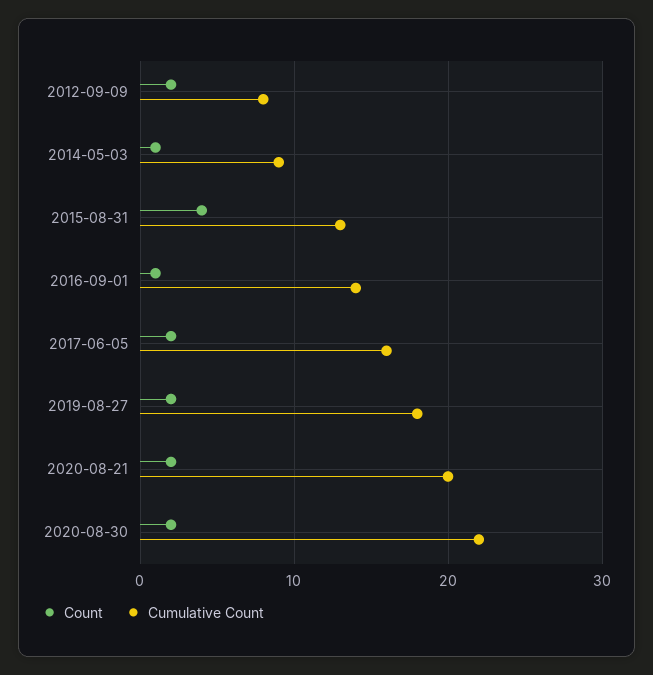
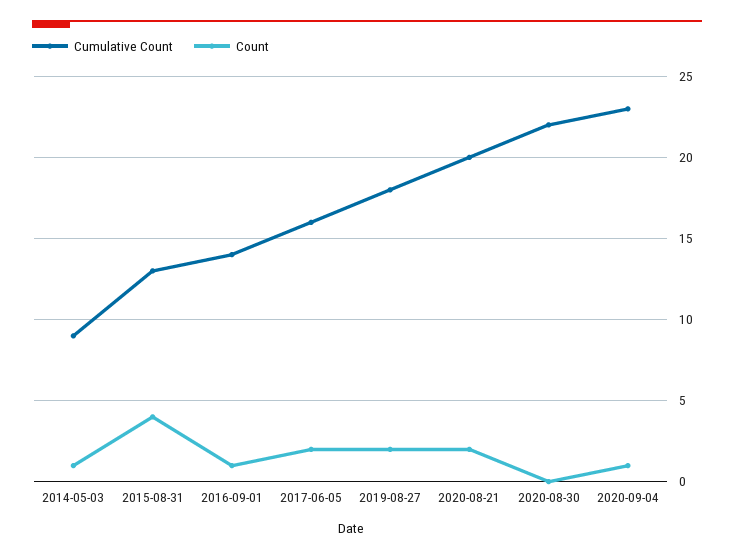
Count, 2012-09-09: 2 -> none
Cumulative Count, 2012-09-09: 8 -> none
Count, 2020-08-30: 2 -> 0
Cumulative Count, 2020-09-04: none -> 23
Count, 2020-09-04: none -> 1

